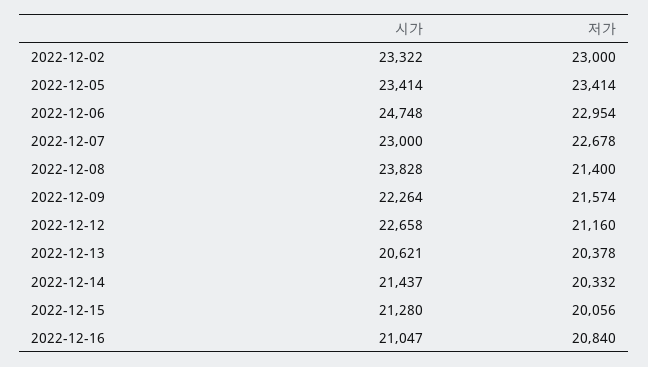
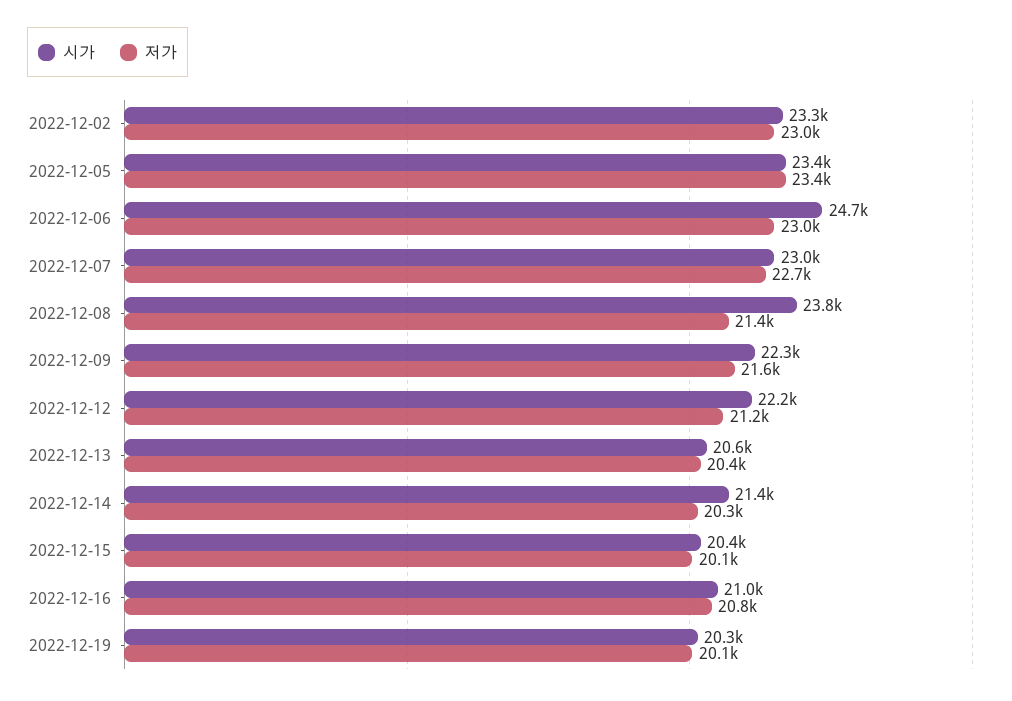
시가, 2022-12-12: 22658 -> 22200
시가, 2022-12-15: 21280 -> 20400
시가, 2022-12-19: none -> 20300
저가, 2022-12-19: none -> 20100

